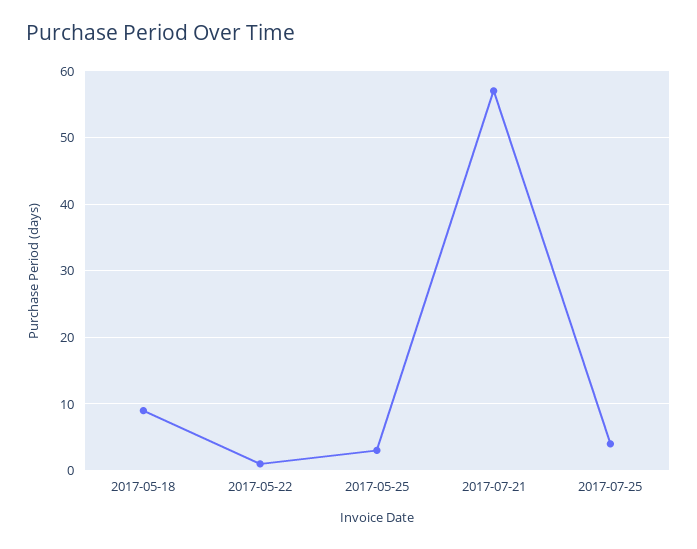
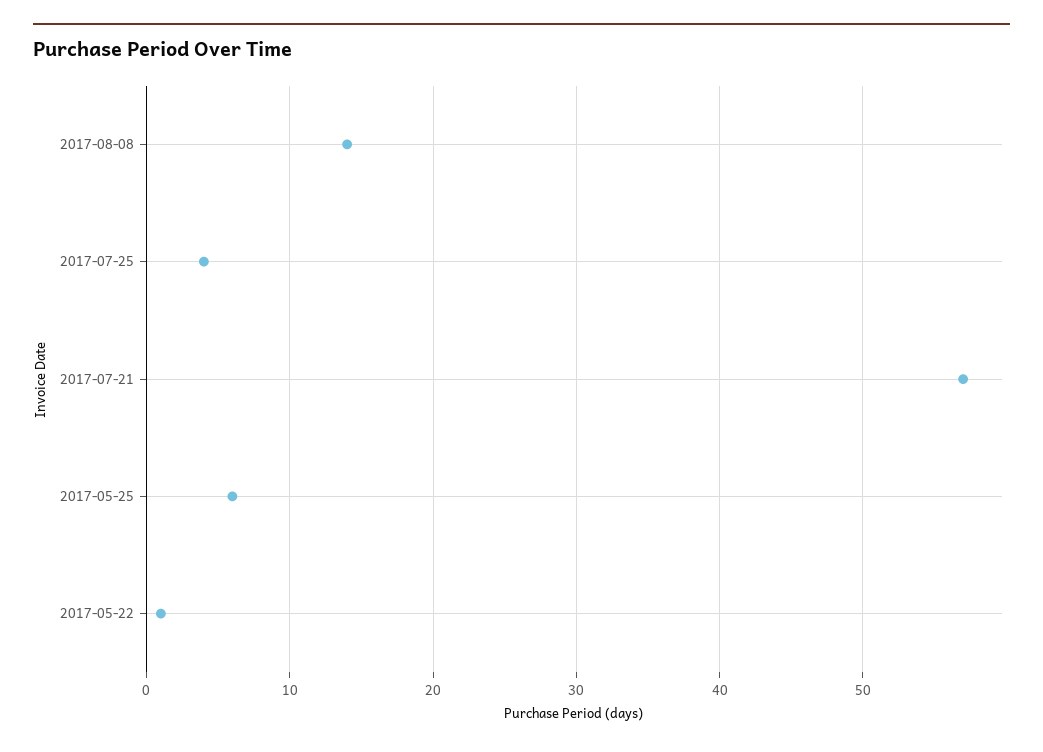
2017-05-18: 9 -> none
2017-05-25: 3 -> 6
2017-08-08: none -> 14

